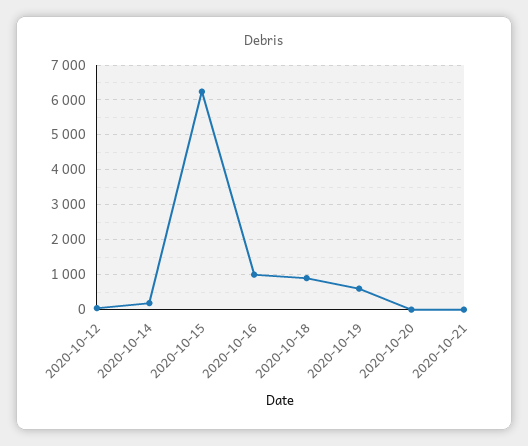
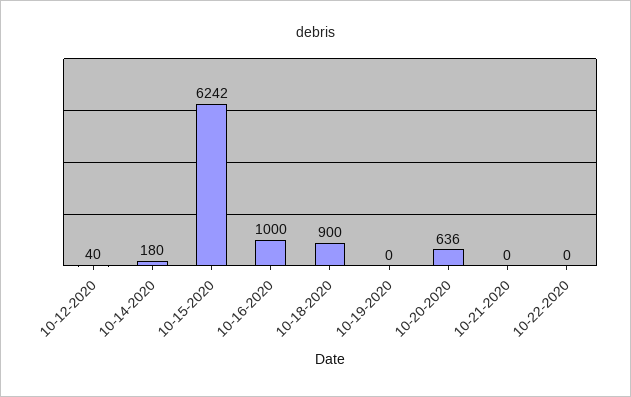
2020-10-19: 600 -> 0
2020-10-20: 0 -> 636
10-22-2020: none -> 0

